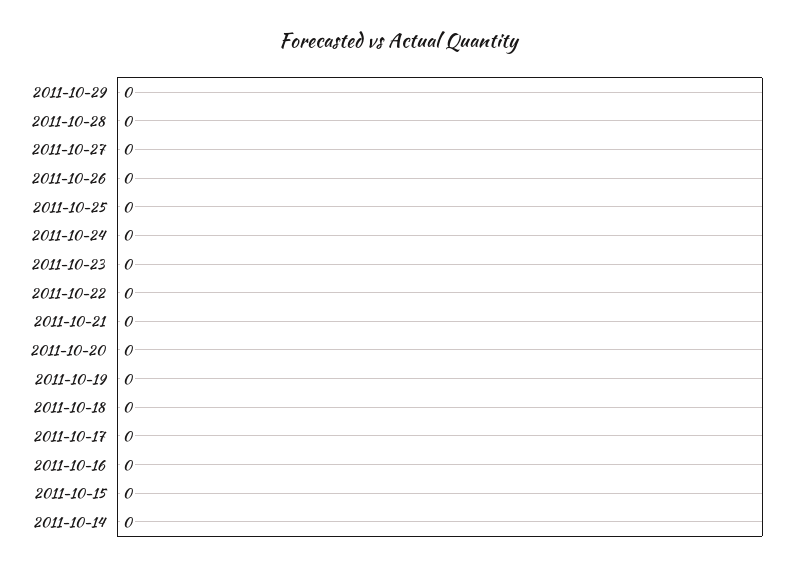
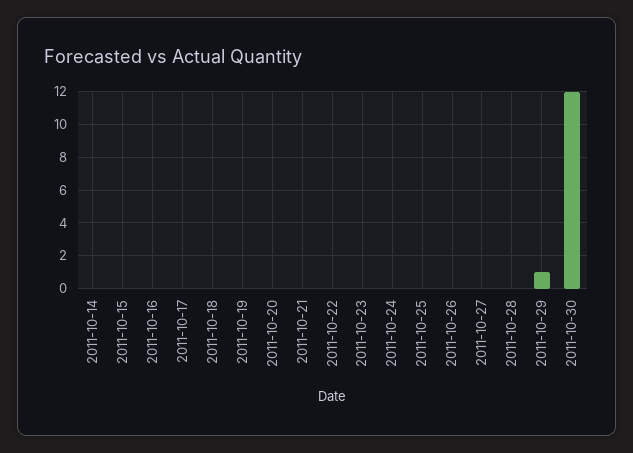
2011-10-29: 0 -> 1
2011-10-30: none -> 12

